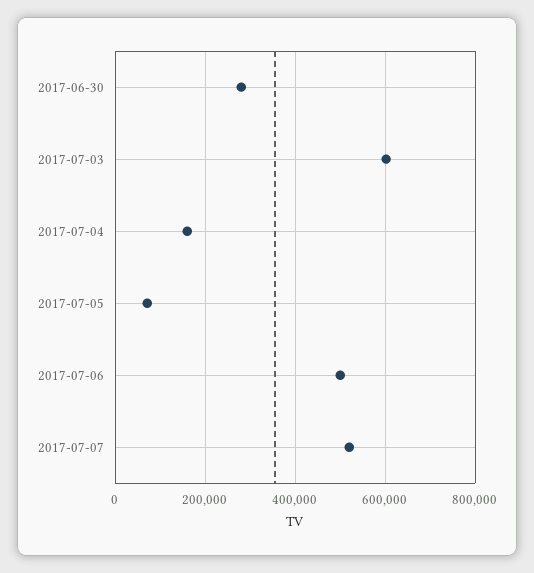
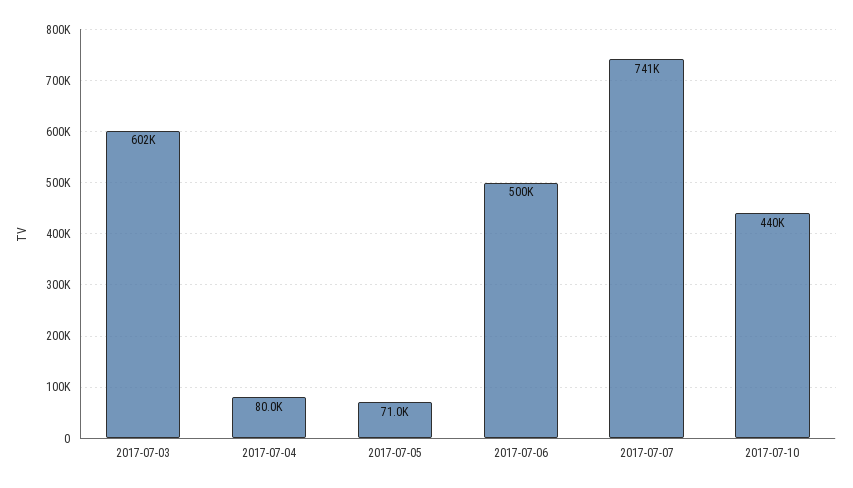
2017-06-30: 280000 -> none
2017-07-04: 160000 -> 80000
2017-07-07: 520000 -> 741000
2017-07-10: none -> 440000

